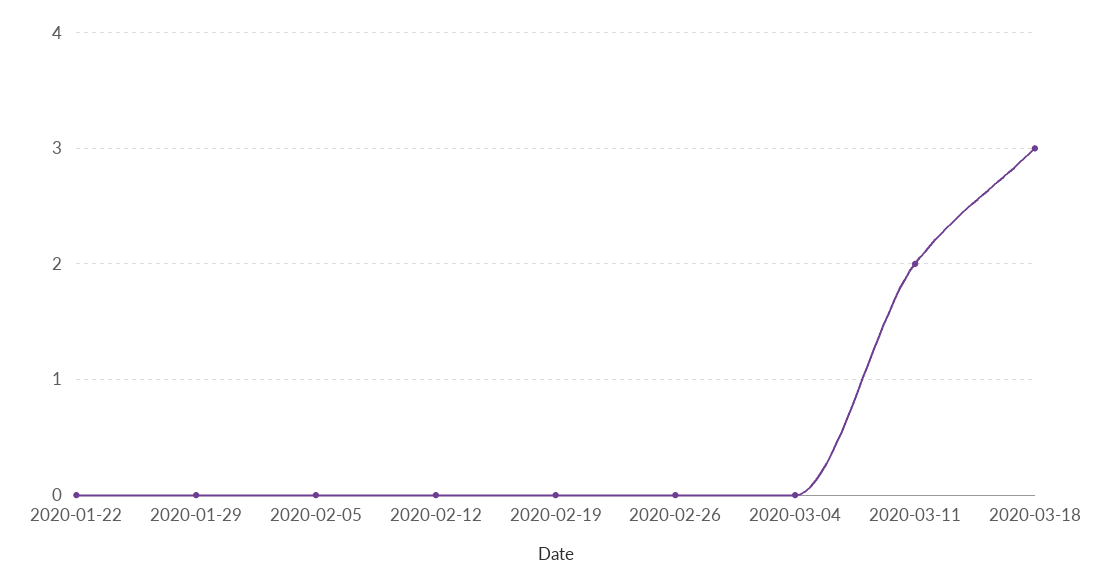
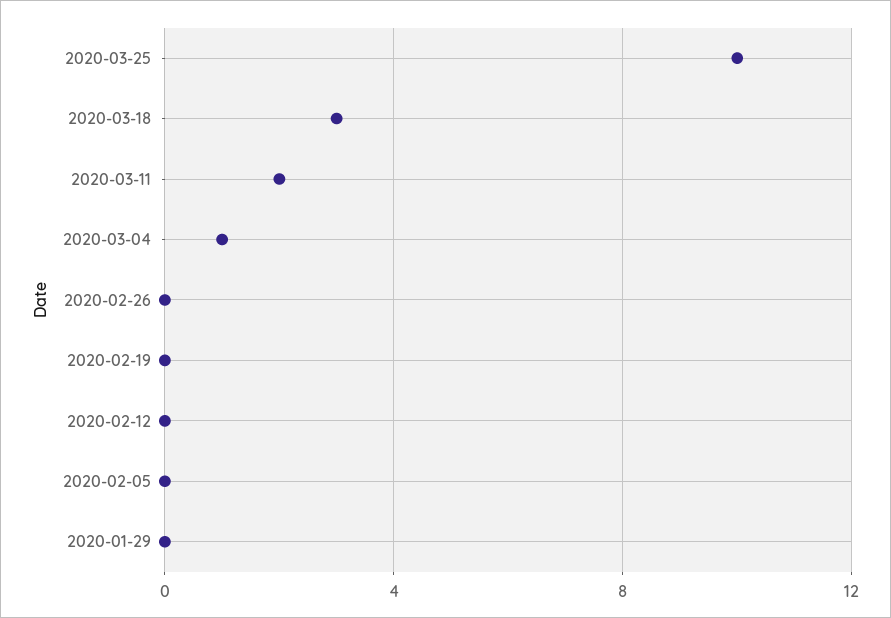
2020-01-22: 0 -> none
2020-03-04: 0 -> 1
2020-03-25: none -> 10

